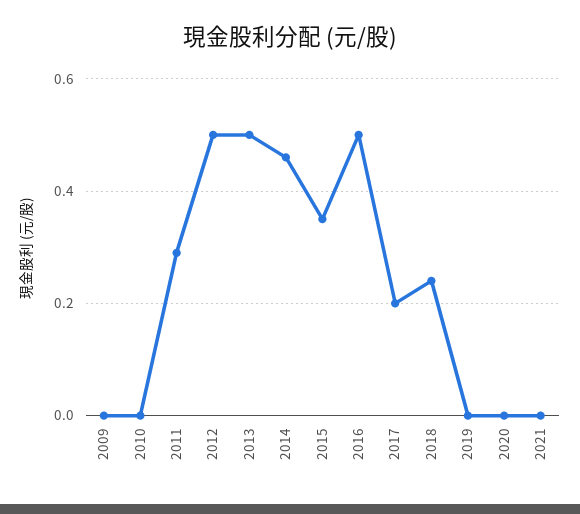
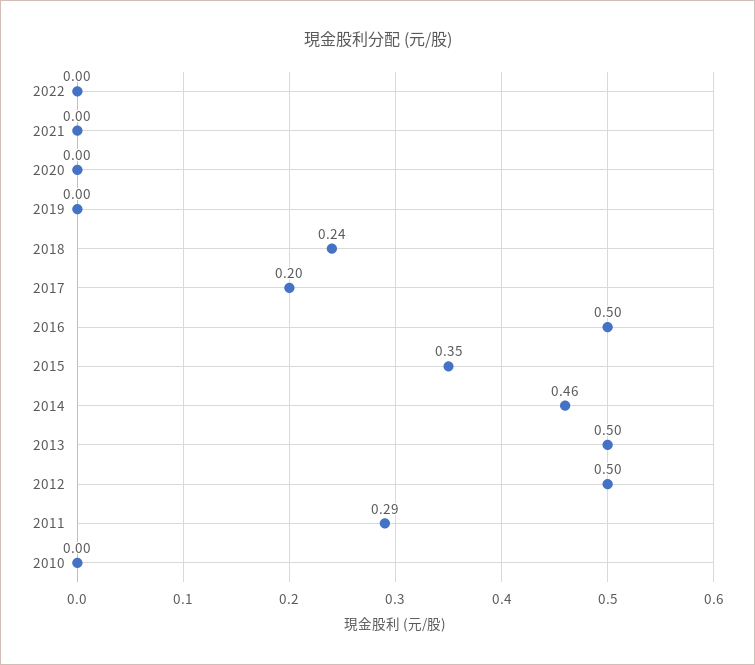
2009: 0 -> none
2022: none -> 0

